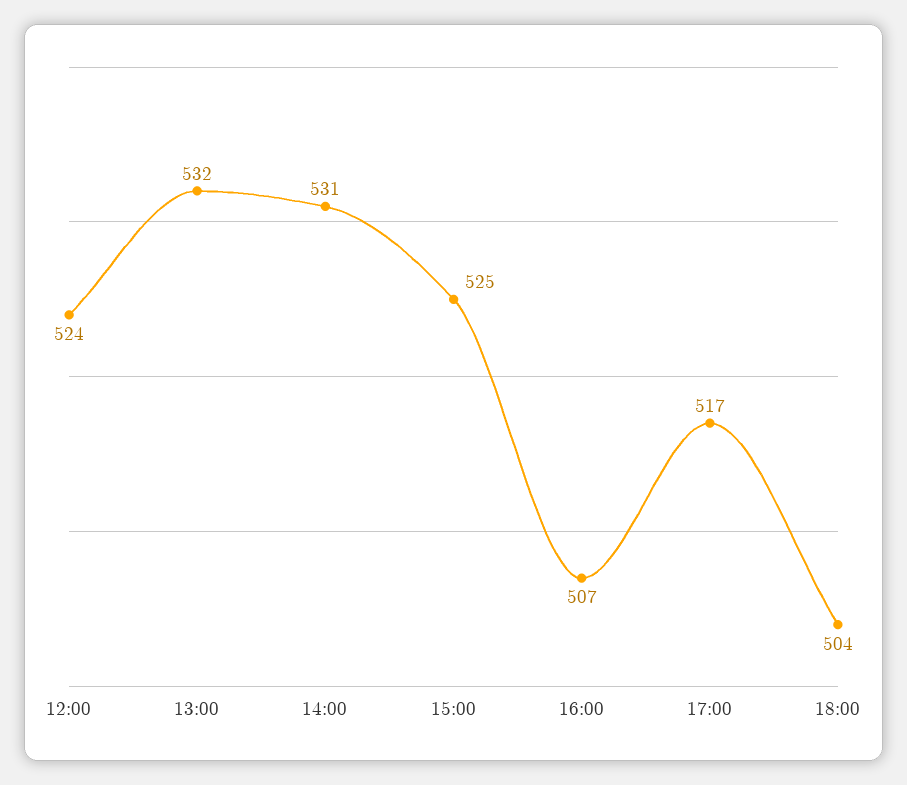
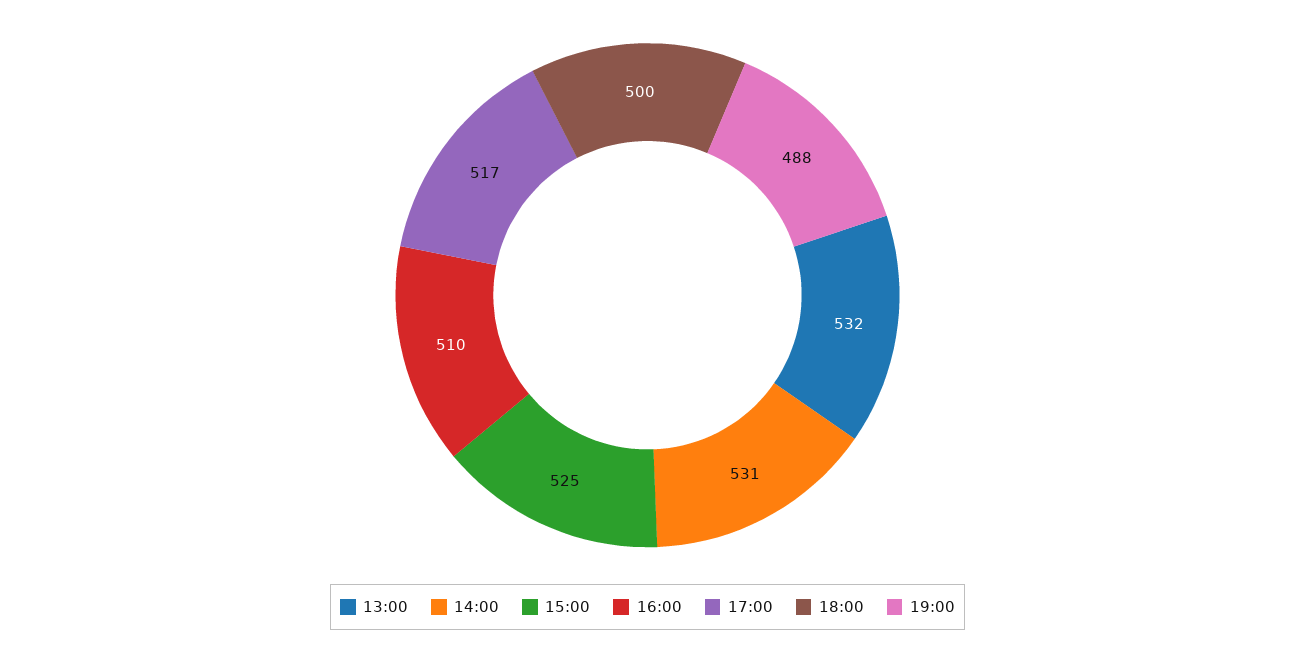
12:00: 524 -> none
16:00: 507 -> 510
18:00: 504 -> 500
19:00: none -> 488

